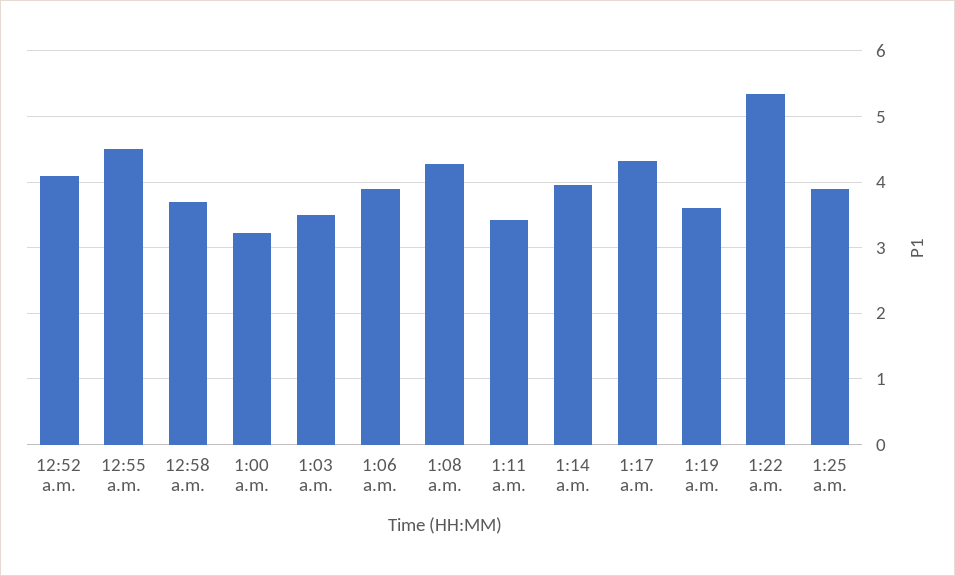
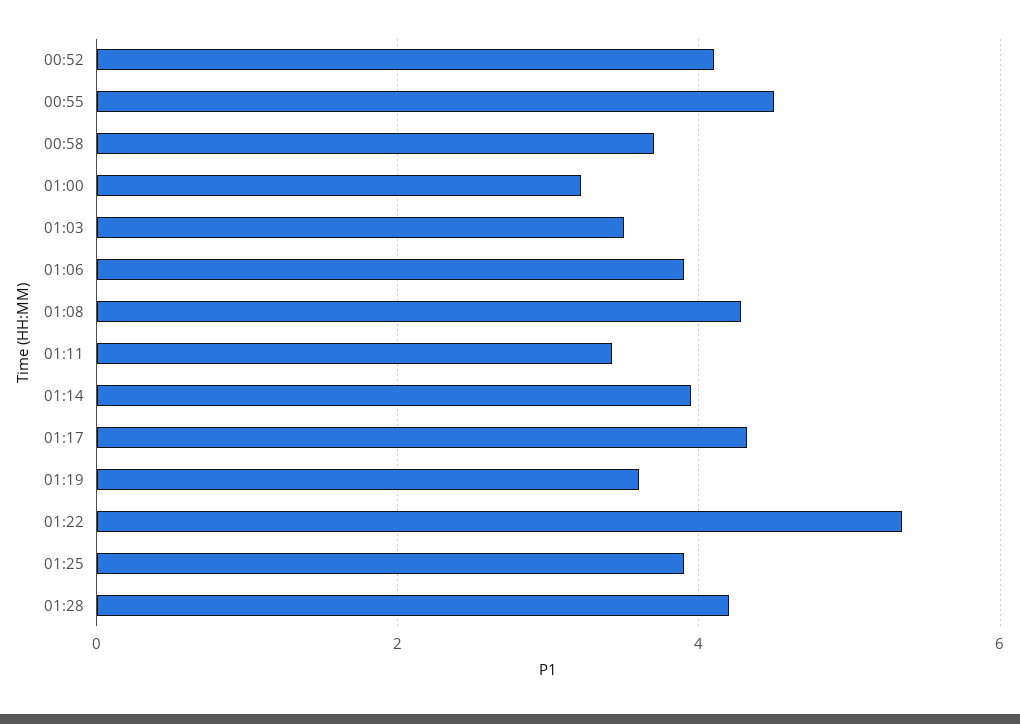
01:28: none -> 4.2

